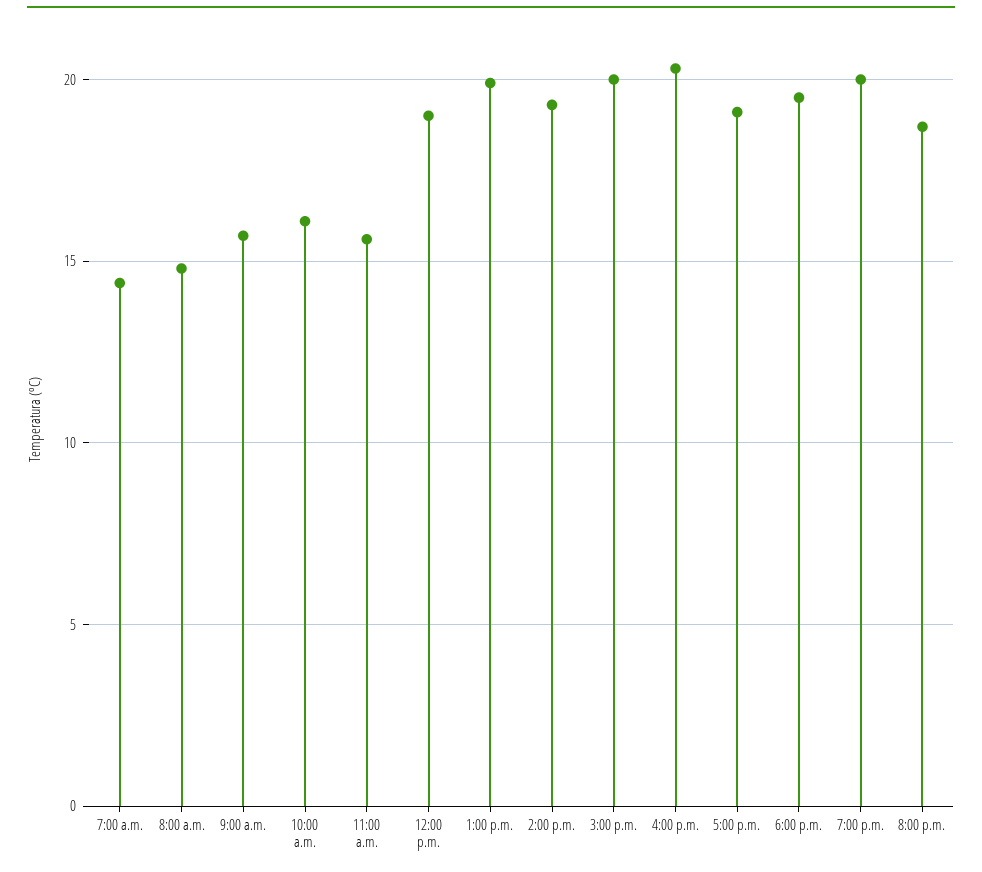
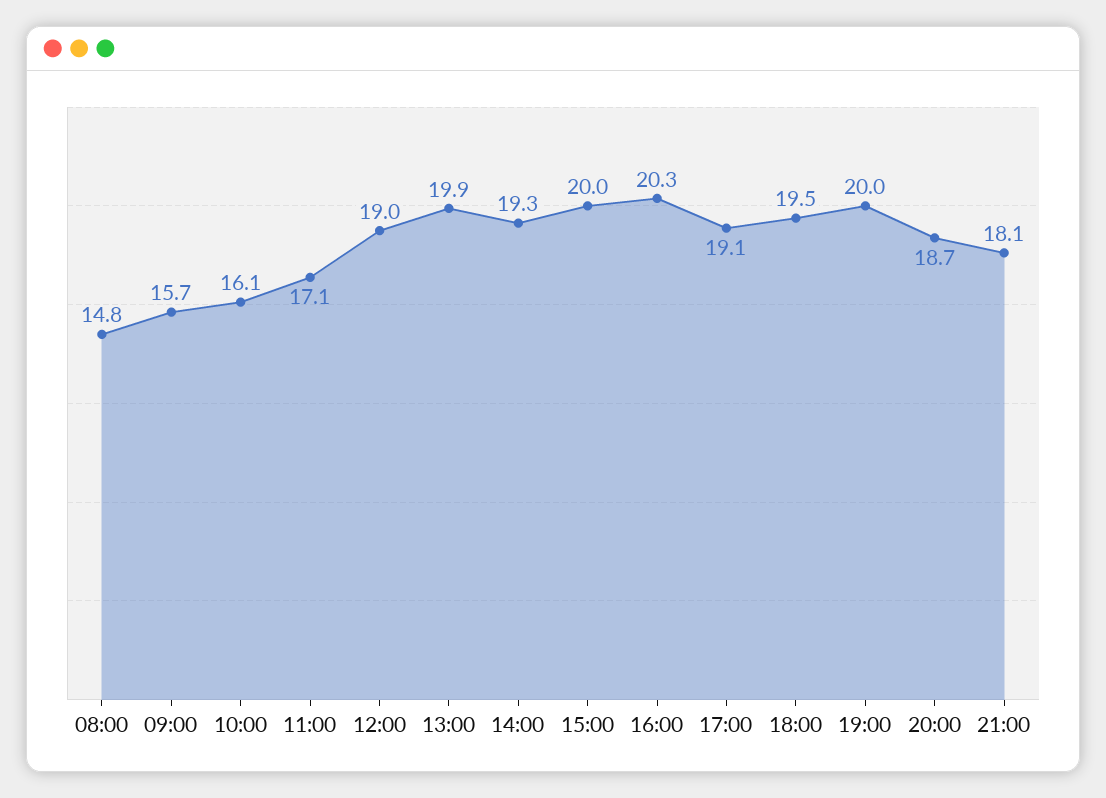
7:00 a.m.: 14.5 -> none
11:00 a.m.: 15.5 -> 17.1
21:00: none -> 18.1

